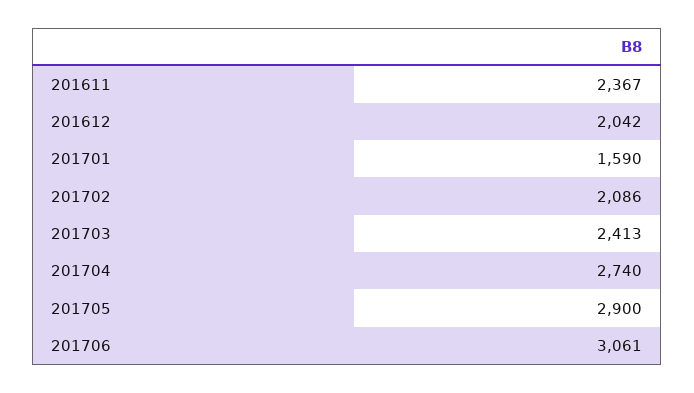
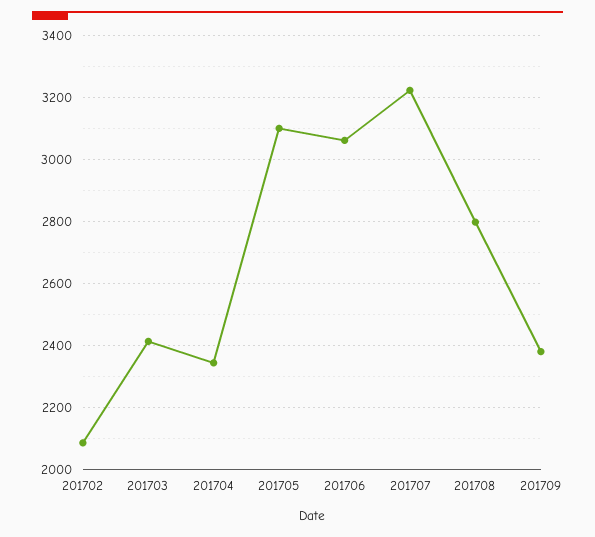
201611: 2367 -> none
201612: 2042 -> none
201701: 1590 -> none
201704: 2740 -> 2340
201705: 2900 -> 3100
201707: none -> 3220
201708: none -> 2800
201709: none -> 2380

